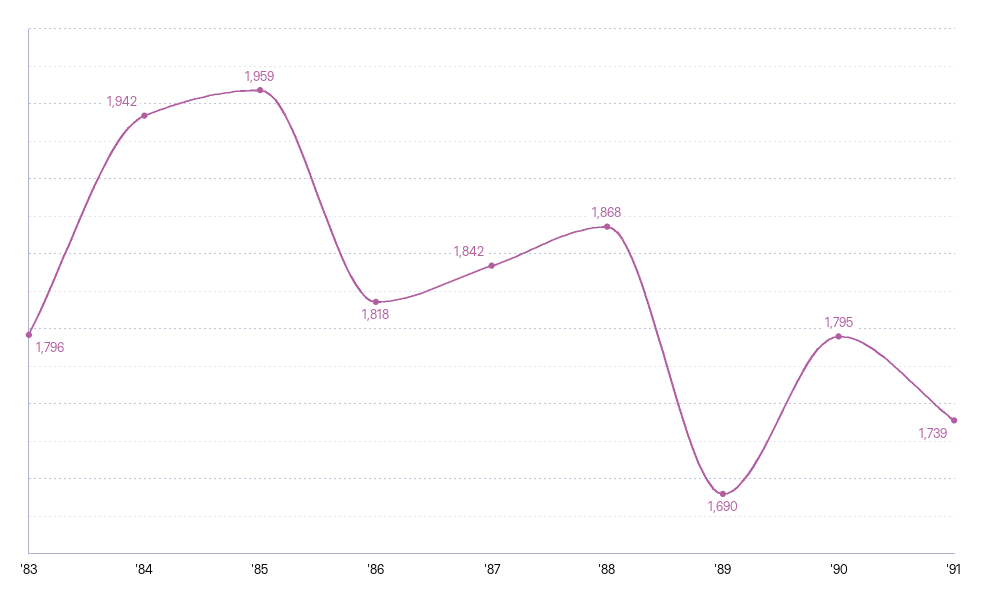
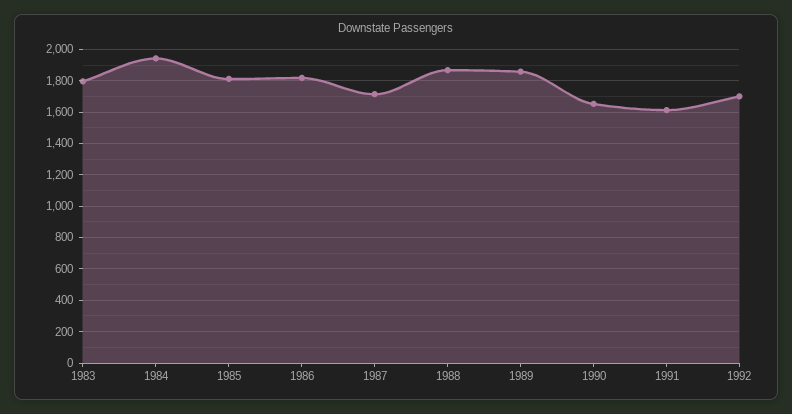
'85: 1959 -> 1800
'87: 1842 -> 1700
'89: 1690 -> 1850
'90: 1795 -> 1650
'91: 1739 -> 1600
1992: none -> 1700

